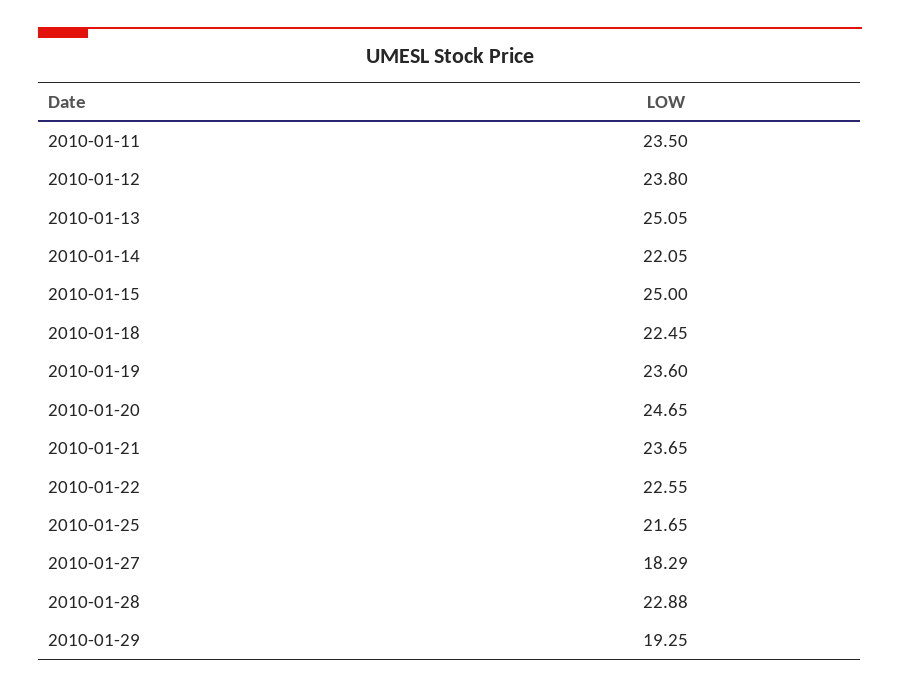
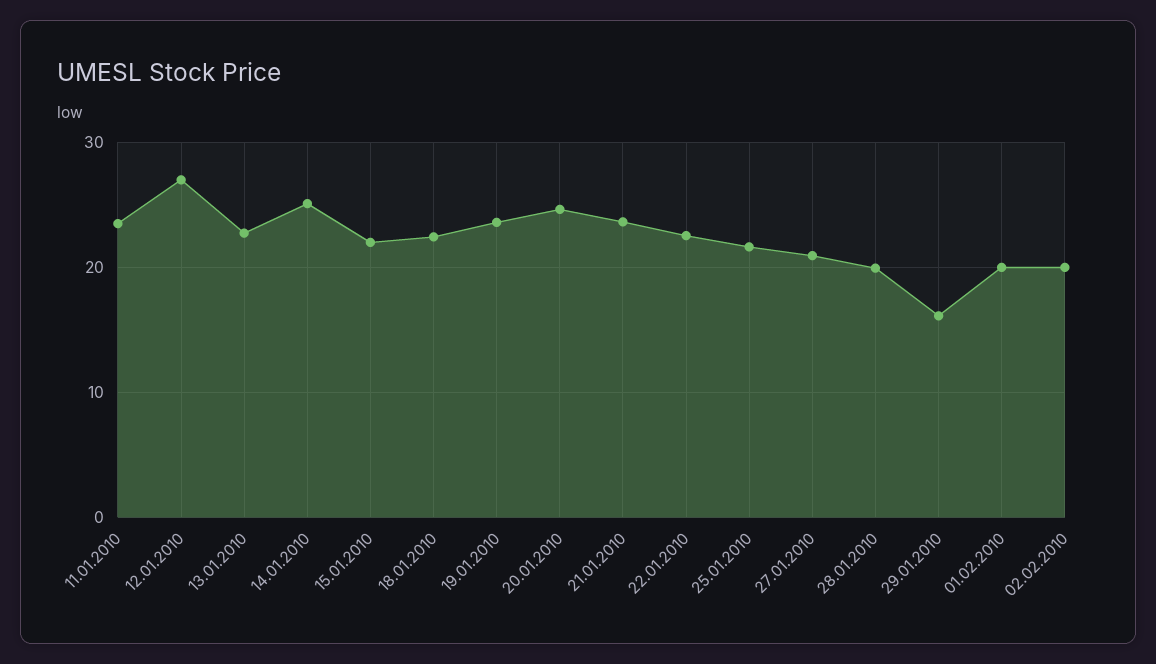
2010-01-12: 23.8 -> 27
2010-01-13: 25.05 -> 23
2010-01-14: 22.05 -> 25
2010-01-15: 25 -> 22
2010-01-27: 18.29 -> 21
2010-01-28: 22.88 -> 20
2010-01-29: 19.25 -> 16
01.02.2010: none -> 20
02.02.2010: none -> 20

